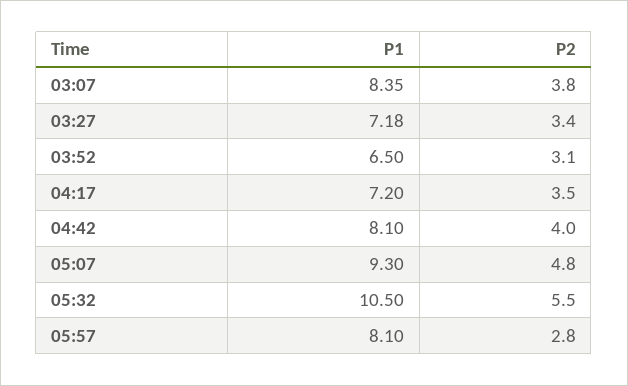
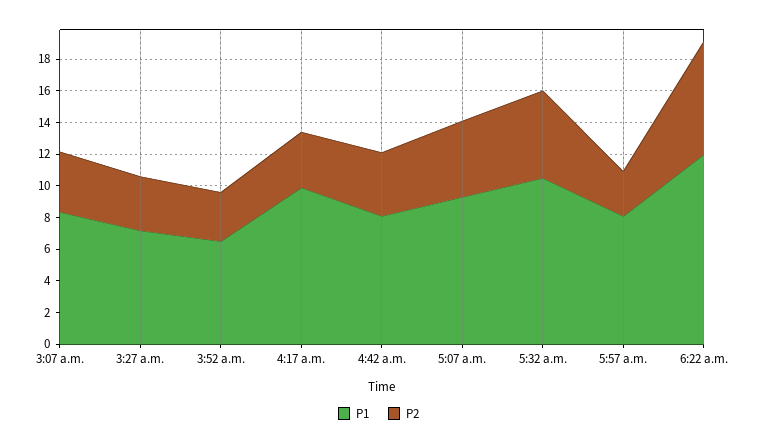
P1, 04:17: 7.2 -> 10
P1, 6:22 a.m.: none -> 12
P2, 6:22 a.m.: none -> 7

